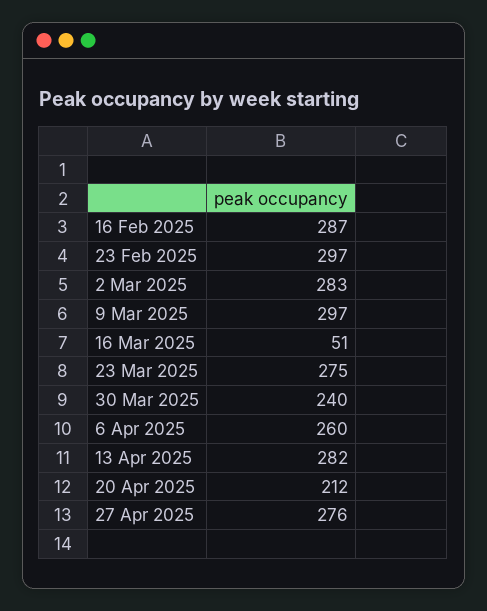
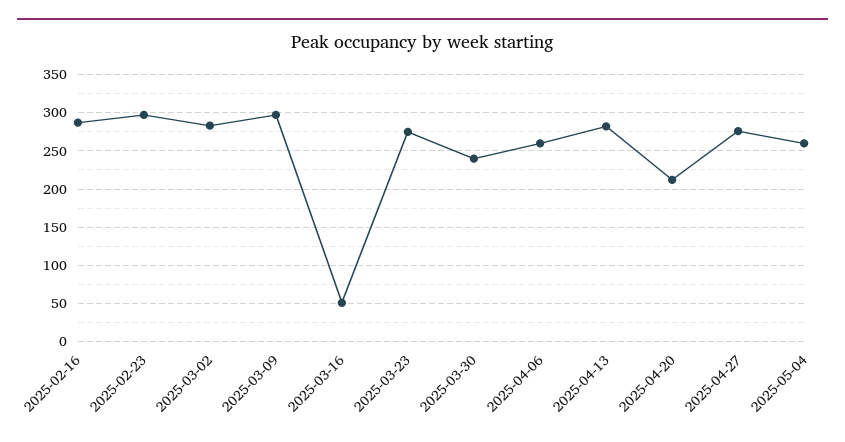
2025-05-04: none -> 260

